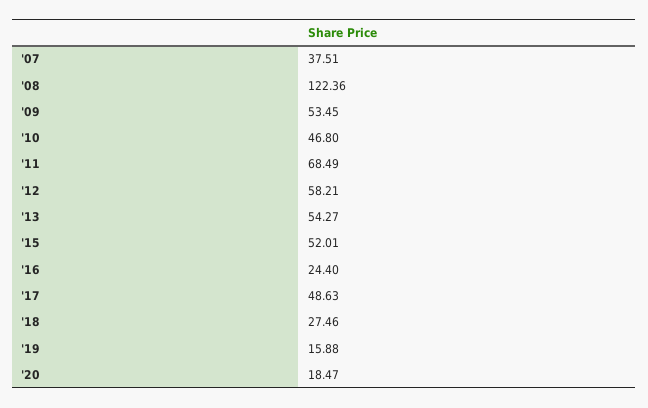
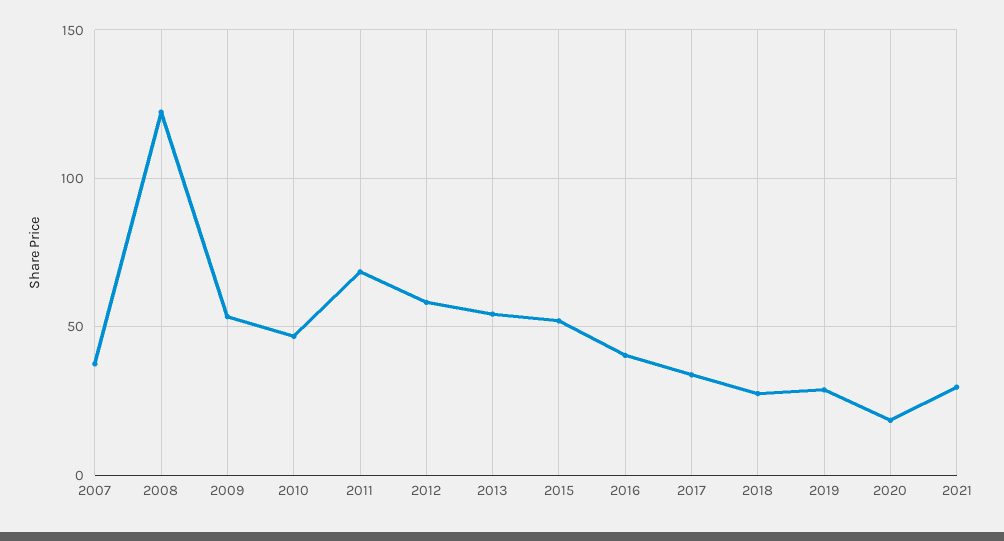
'16: 24.4 -> 40
'17: 48.63 -> 35
'19: 15.88 -> 30
2021: none -> 30

